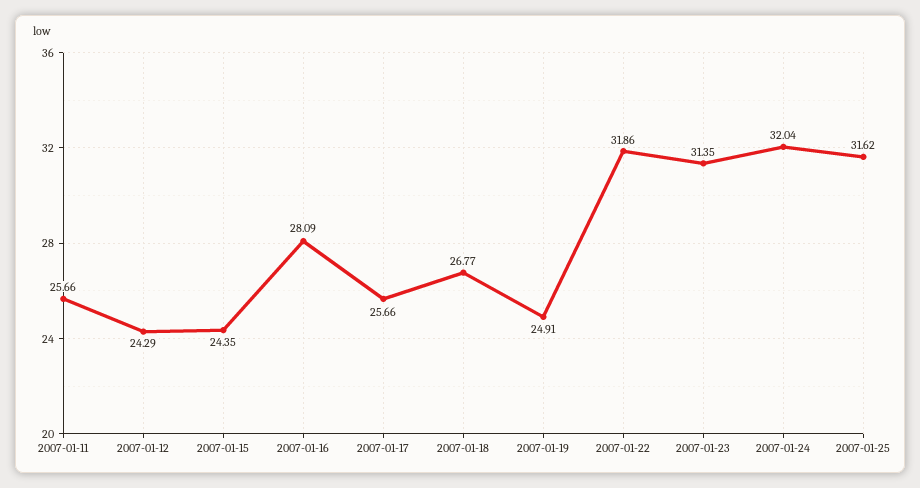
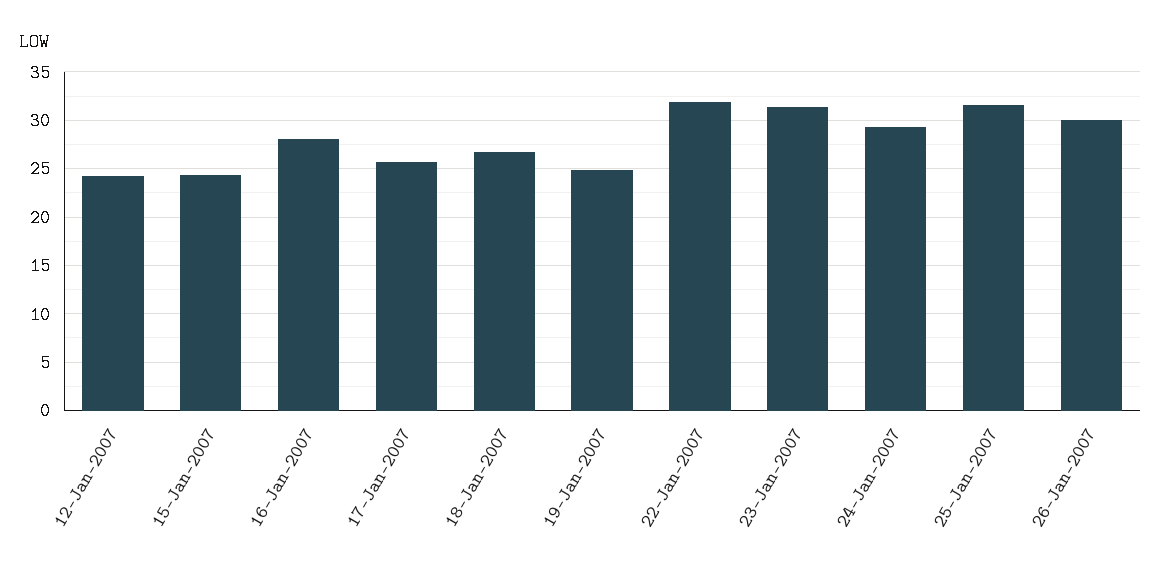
2007-01-11: 25.66 -> none
2007-01-24: 32.04 -> 29
26-Jan-2007: none -> 30

